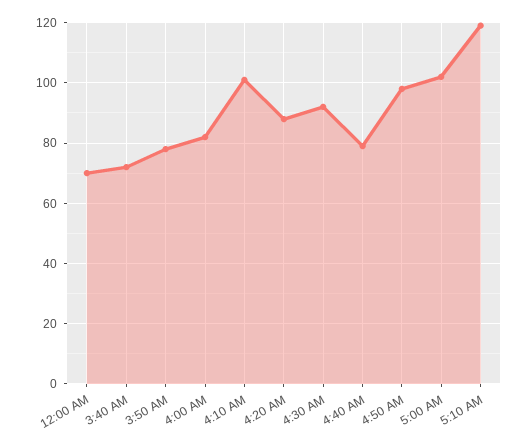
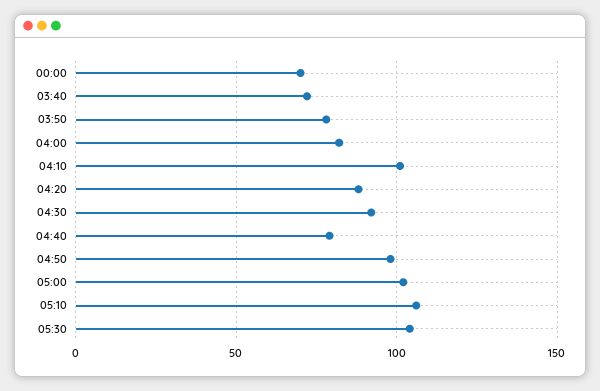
5:10 AM: 120 -> 105
05:30: none -> 105

